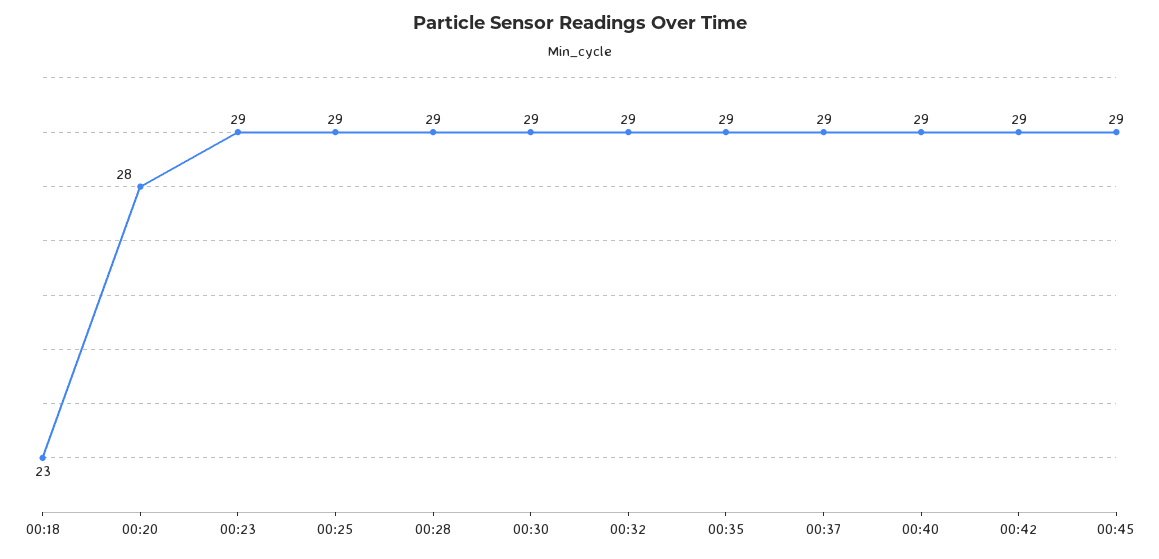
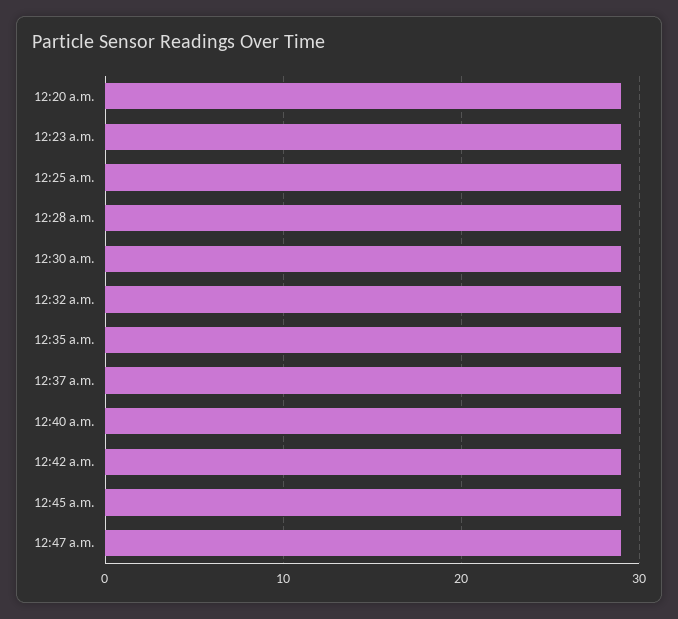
00:18: 23 -> none
00:20: 28 -> 29
12:47 a.m.: none -> 29

